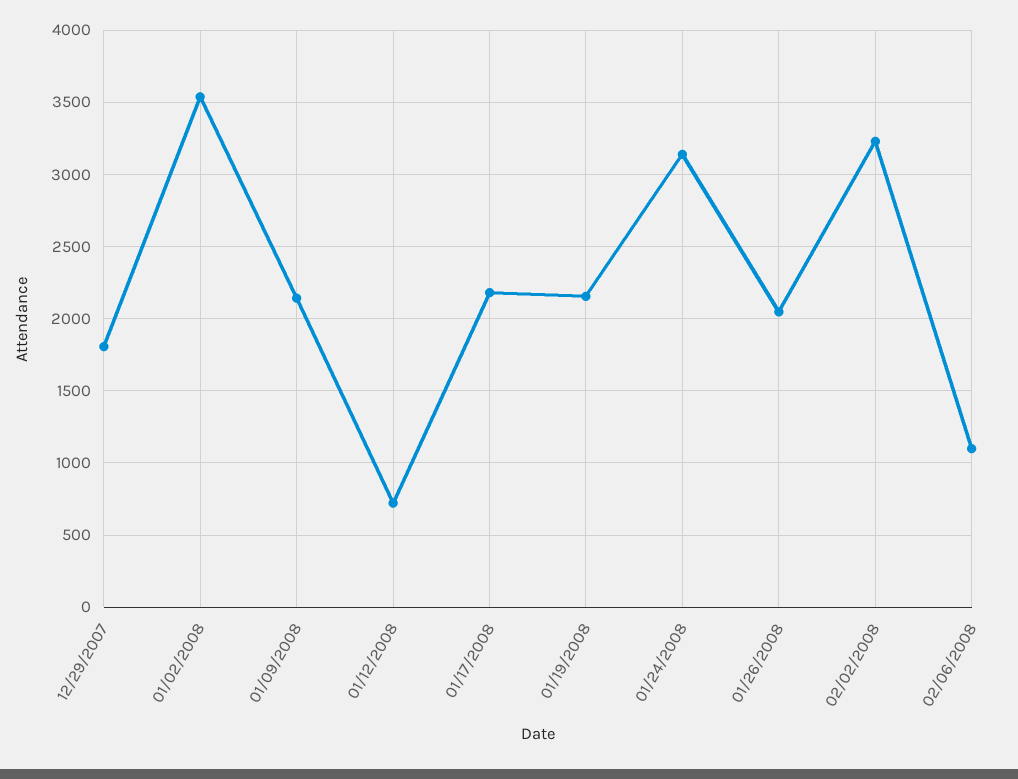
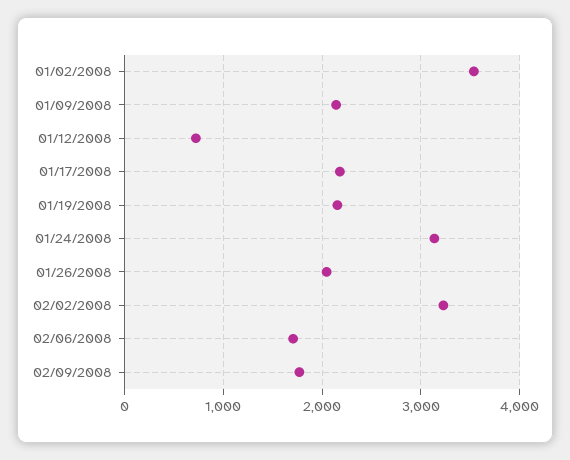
12/29/2007: 1800 -> none
02/06/2008: 1100 -> 1700
02/09/2008: none -> 1800

